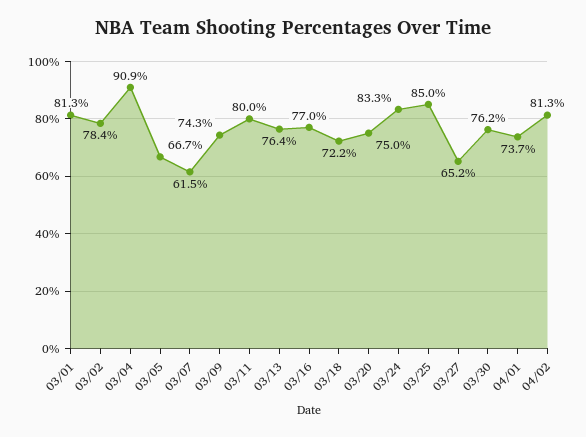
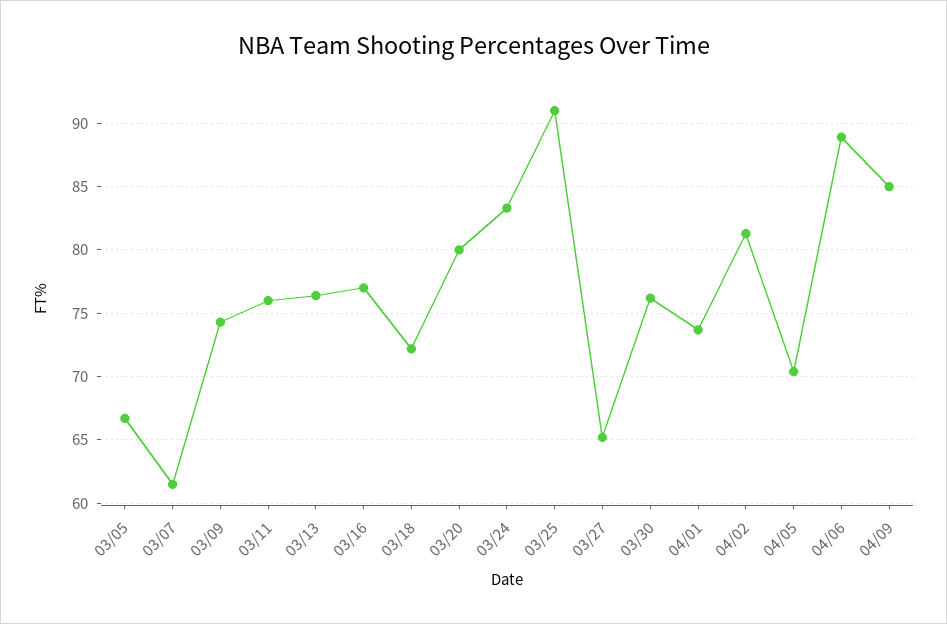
03/01: 81.3 -> none
03/02: 78.4 -> none
03/04: 90.9 -> none
03/11: 80 -> 76
03/20: 75 -> 80
03/25: 85 -> 91
04/05: none -> 70.5
04/06: none -> 89
04/09: none -> 85

